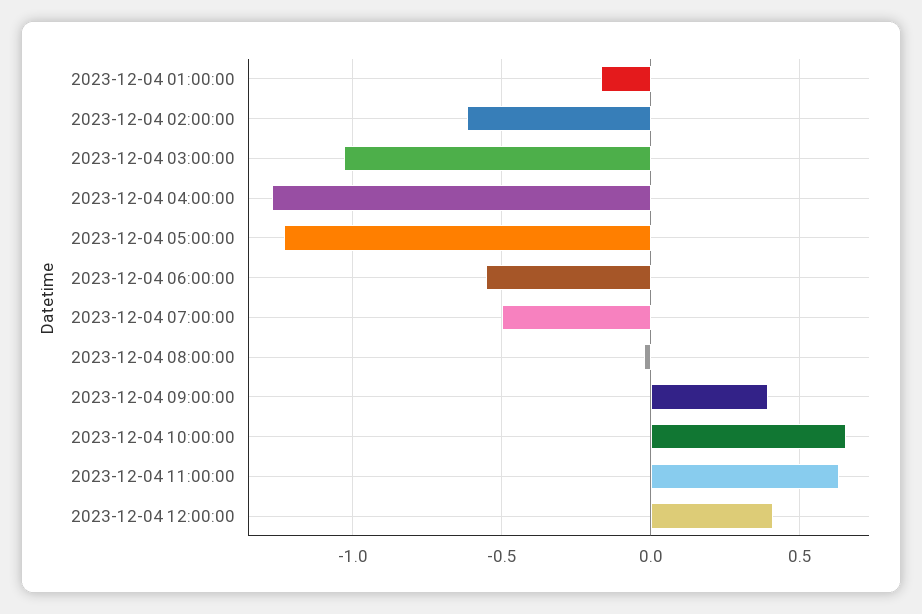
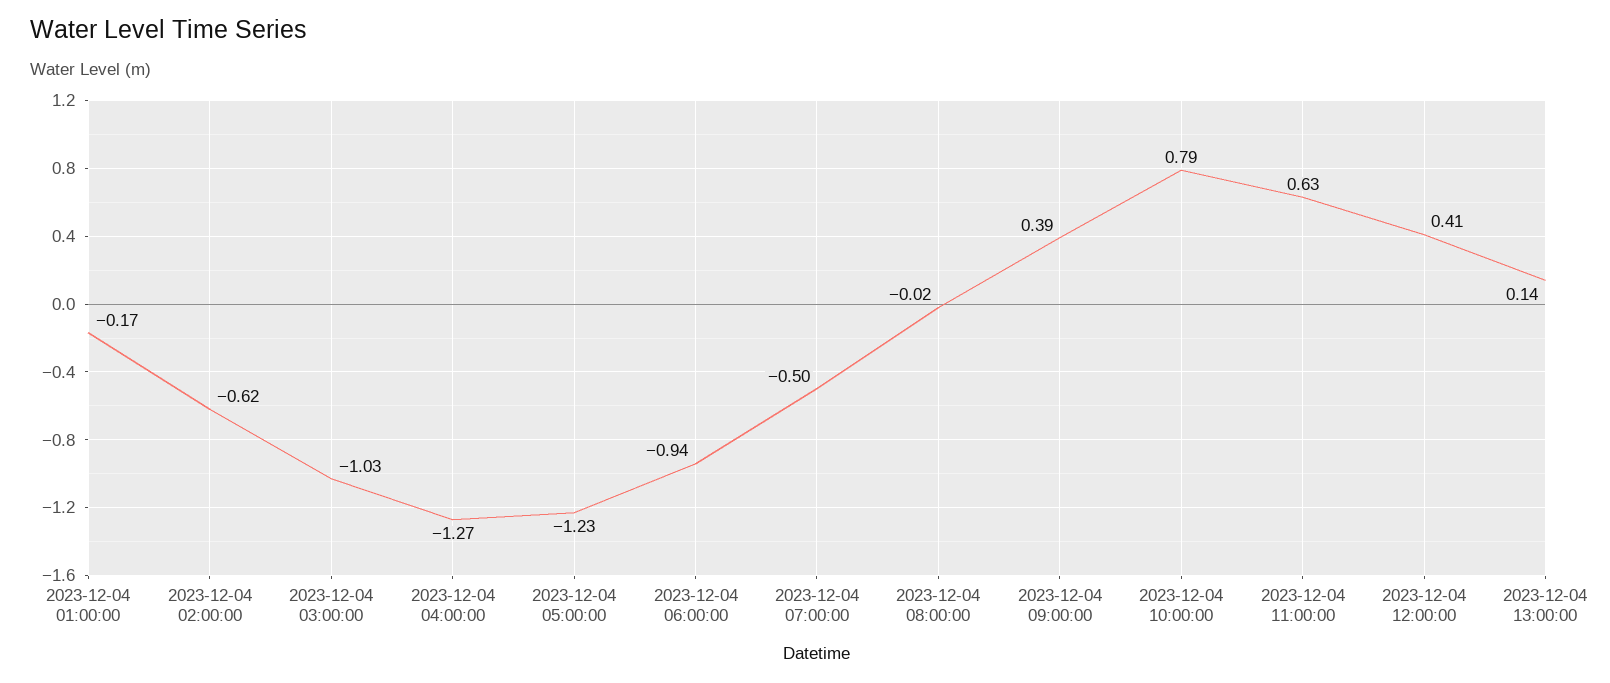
2023-12-04 06:00:00: -0.55 -> -0.94
2023-12-04 10:00:00: 0.65 -> 0.79
2023-12-04 13:00:00: none -> 0.14

